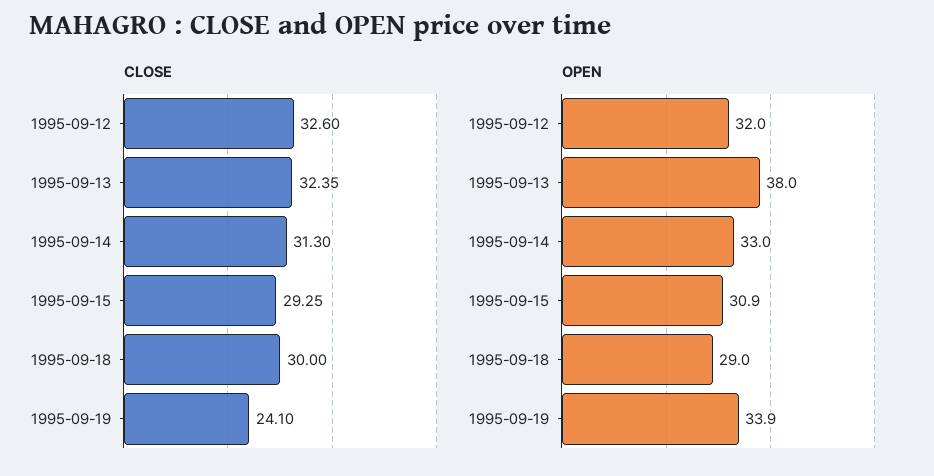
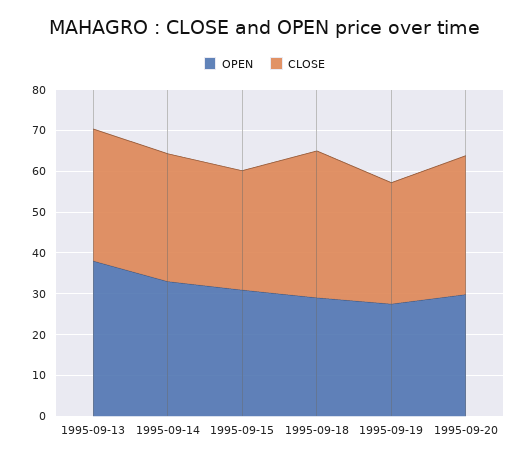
CLOSE, 1995-09-12: 32.6 -> none
CLOSE, 1995-09-18: 30 -> 36
CLOSE, 1995-09-19: 24.1 -> 30
OPEN, 1995-09-12: 32 -> none
OPEN, 1995-09-19: 33.9 -> 28
OPEN, 1995-09-20: none -> 30
CLOSE, 1995-09-20: none -> 34

